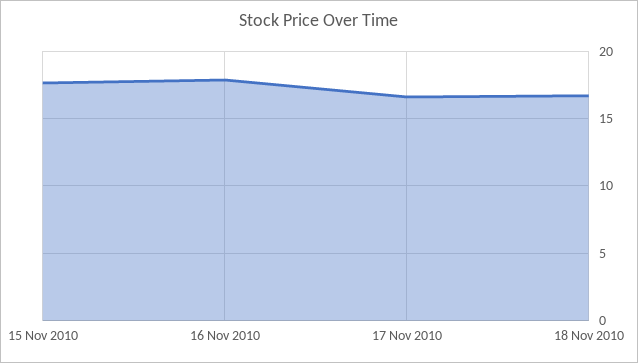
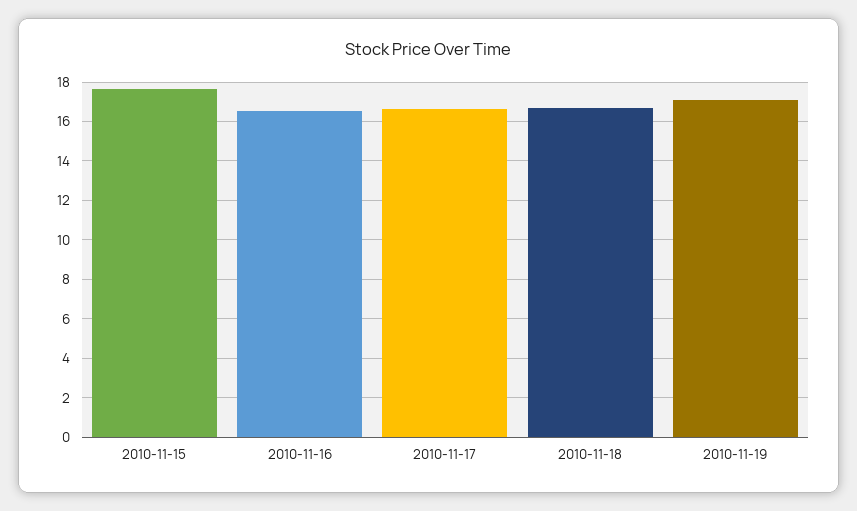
16 Nov 2010: 18 -> 16.5
2010-11-19: none -> 17

